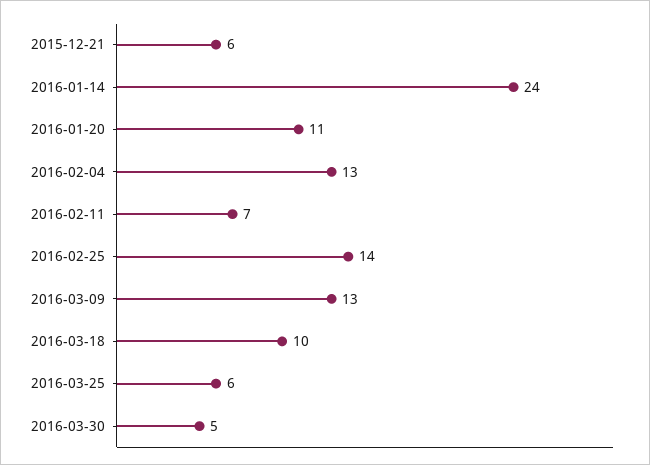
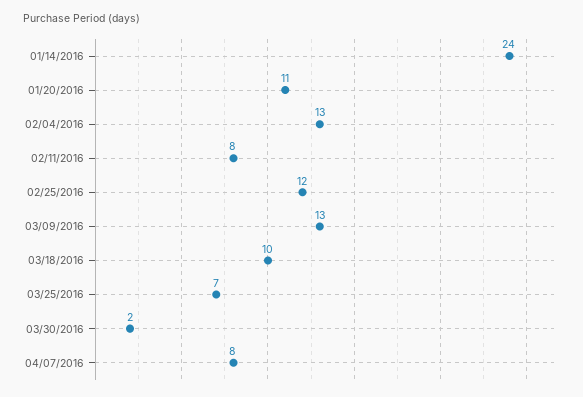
2015-12-21: 6 -> none
2016-02-11: 7 -> 8
2016-02-25: 14 -> 12
2016-03-25: 6 -> 7
2016-03-30: 5 -> 2
04/07/2016: none -> 8

